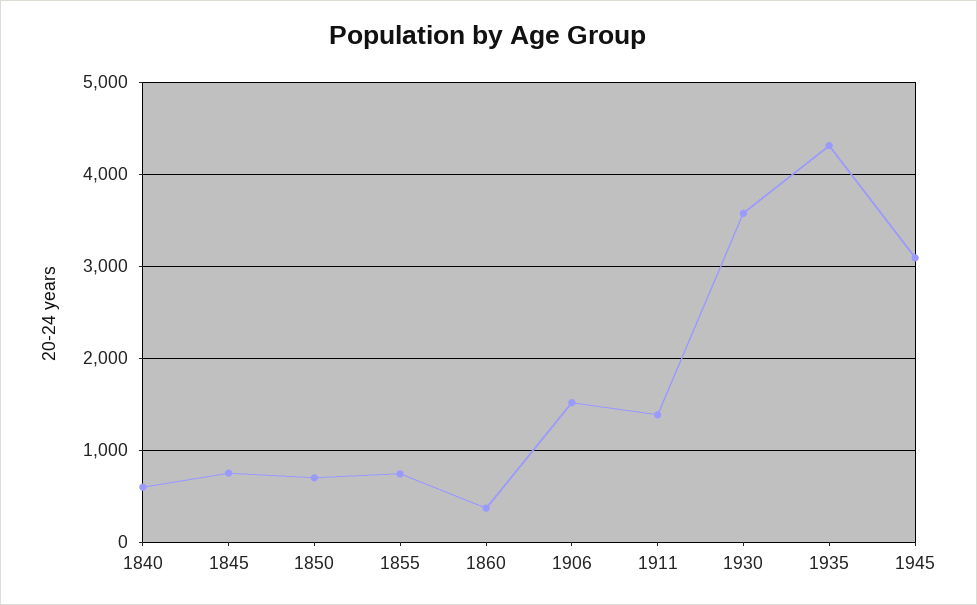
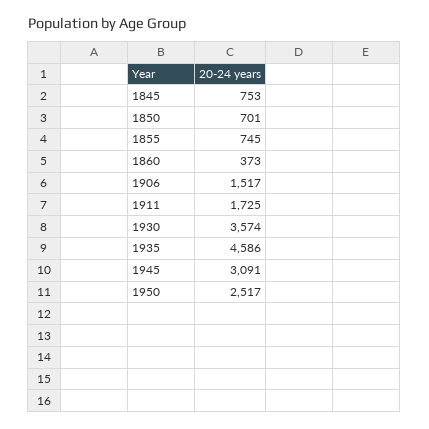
1840: 600 -> none
1911: 1400 -> 1725
1935: 4300 -> 4586
1950: none -> 2517

